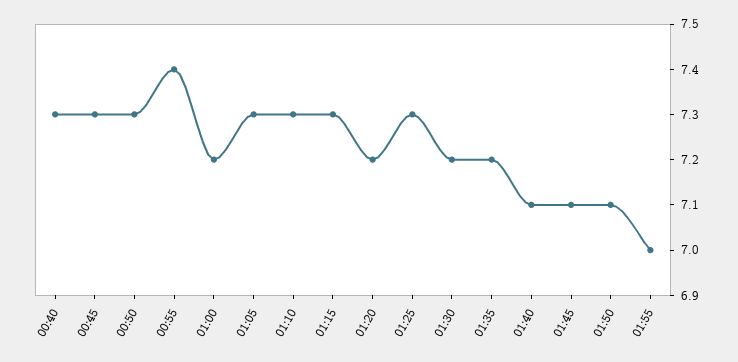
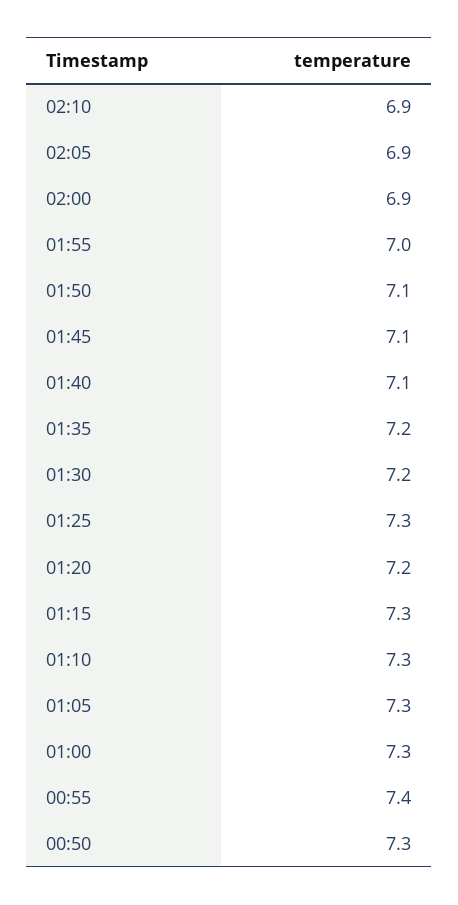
00:40: 7.3 -> none
00:45: 7.3 -> none
01:00: 7.2 -> 7.3
02:10: none -> 6.9
02:05: none -> 6.9
02:00: none -> 6.9

